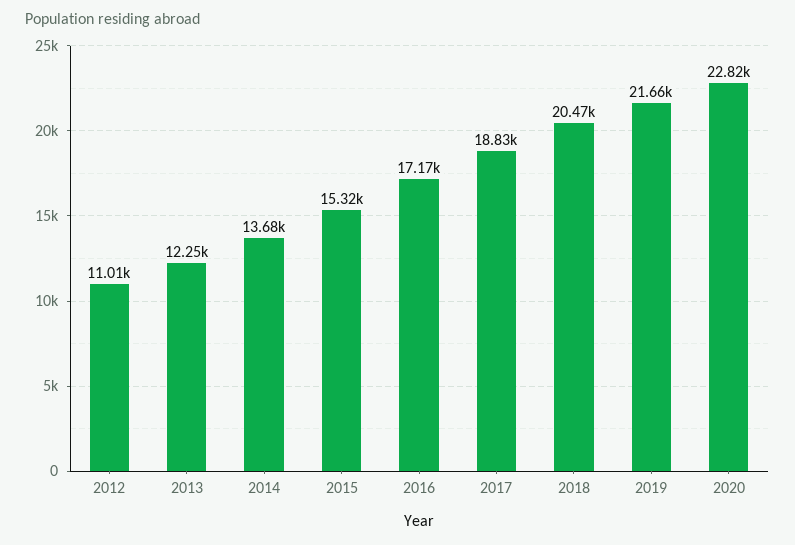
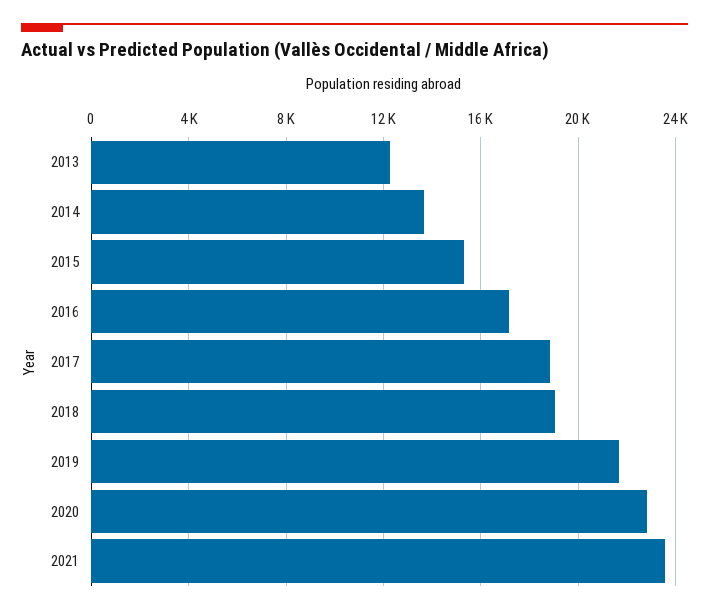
2012: 11010 -> none
2018: 20470 -> 19000
2021: none -> 23500

